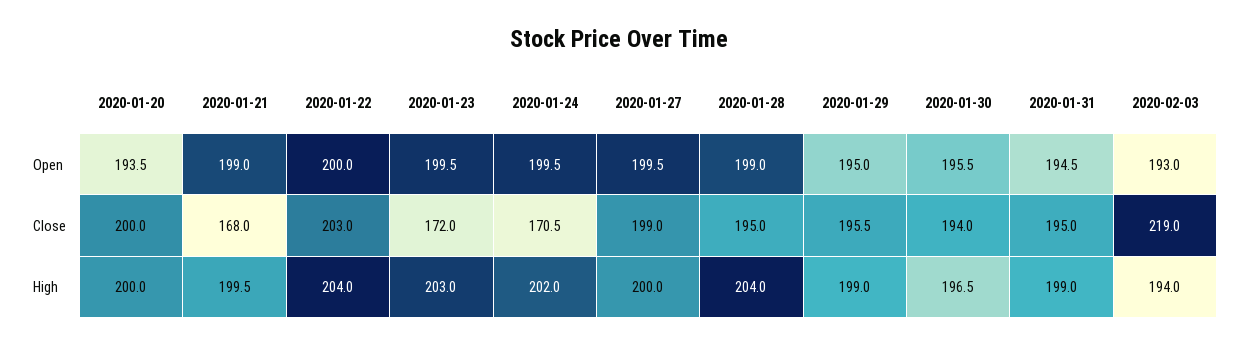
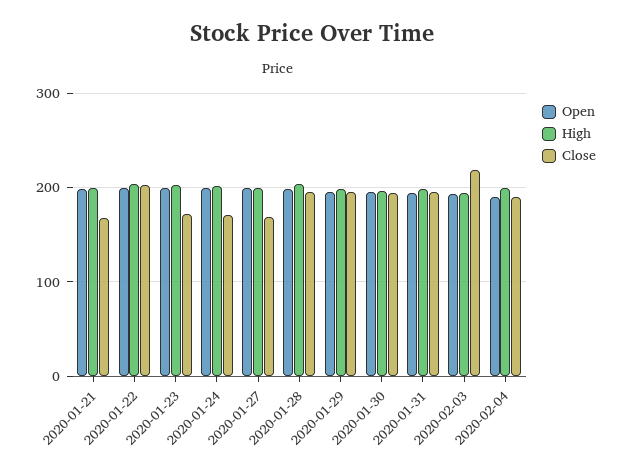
Open, 2020-01-20: 193.5 -> none
Close, 2020-01-20: 200 -> none
Close, 2020-01-27: 199 -> 170
High, 2020-01-20: 200 -> none
Open, 2020-02-04: none -> 190
High, 2020-02-04: none -> 200
Close, 2020-02-04: none -> 190

